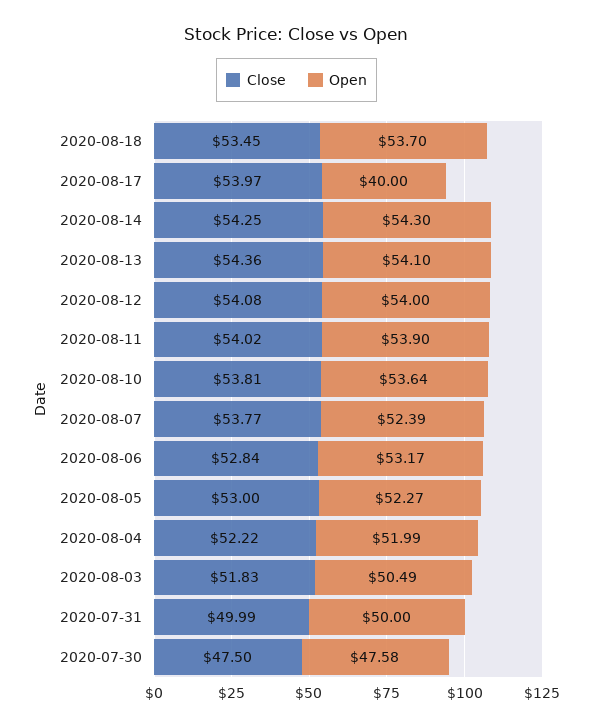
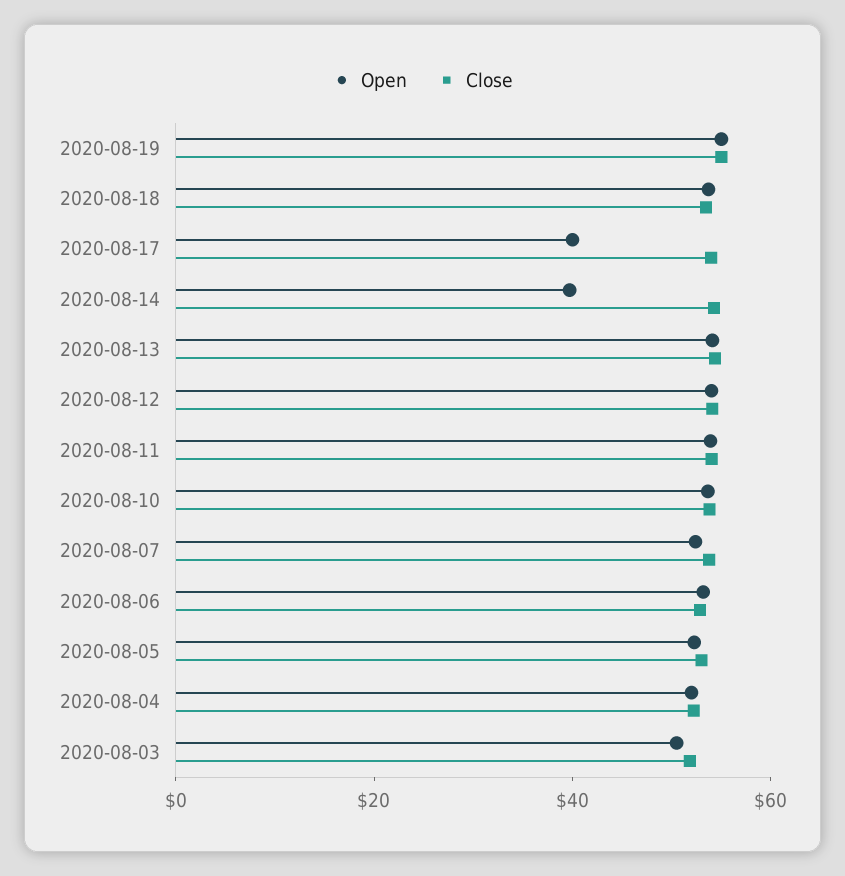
Open, 2020-08-14: 54.3 -> 40
Close, 2020-07-31: 49.99 -> none
Open, 2020-07-31: 50 -> none
Close, 2020-07-30: 47.5 -> none
Open, 2020-07-30: 47.58 -> none
Open, 2020-08-19: none -> 55
Close, 2020-08-19: none -> 55

